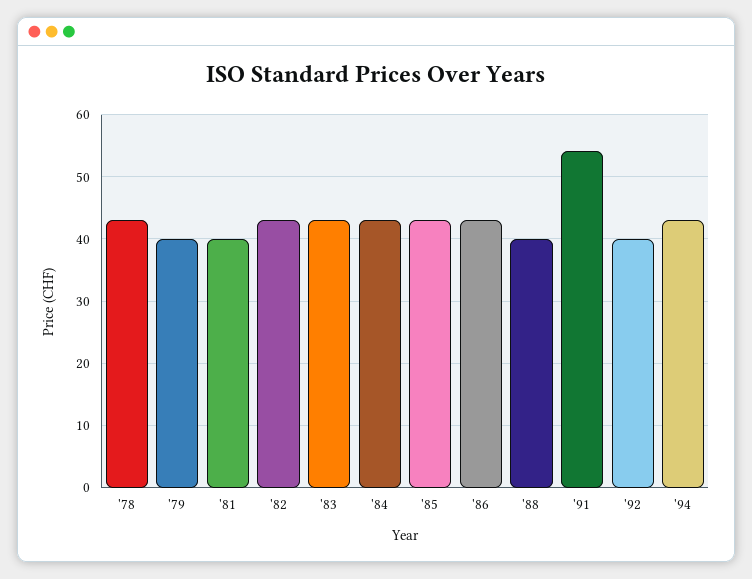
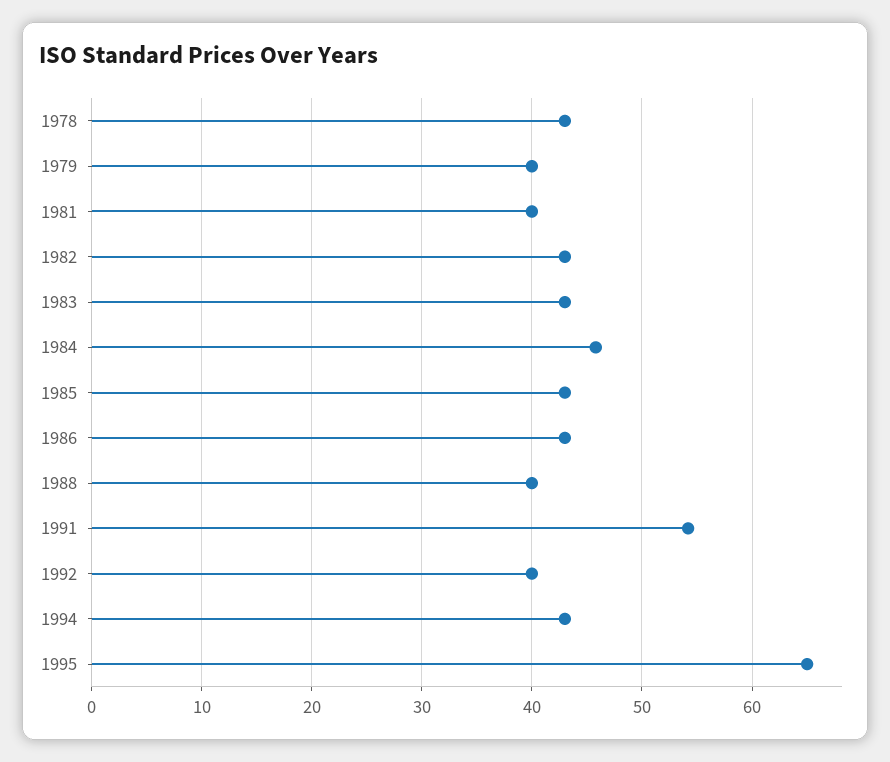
'84: 43 -> 46
1995: none -> 65

